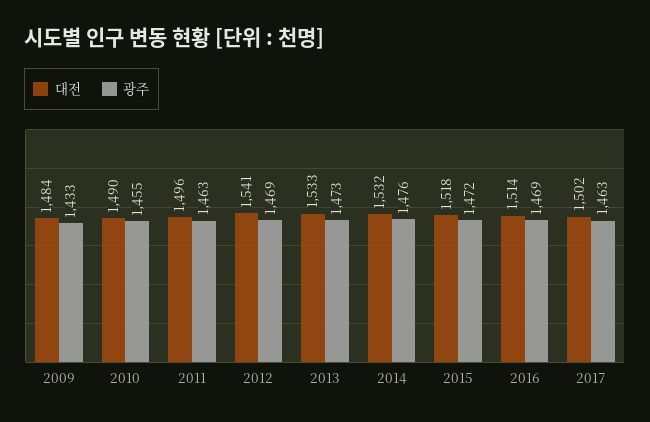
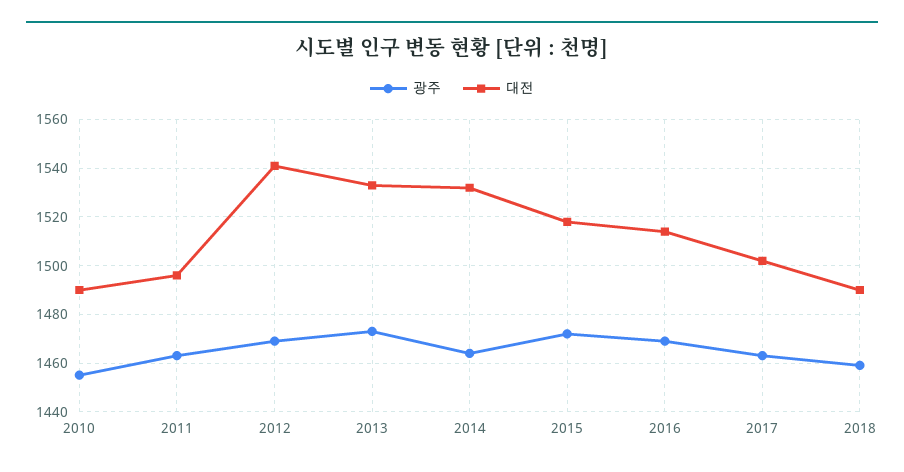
대전, 2009: 1484 -> none
광주, 2009: 1433 -> none
광주, 2014: 1476 -> 1465
광주, 2018: none -> 1460
대전, 2018: none -> 1490

